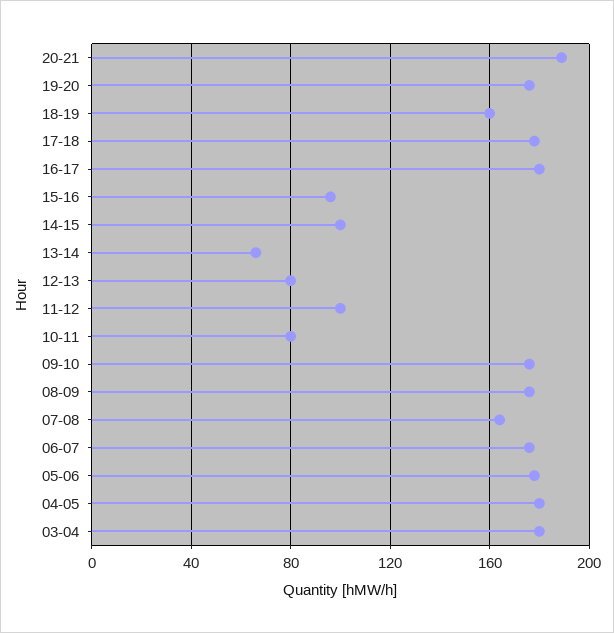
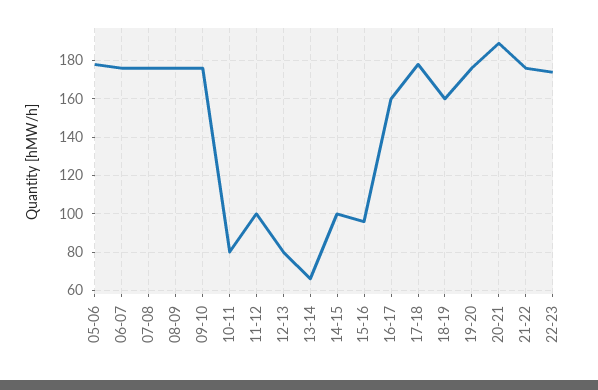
16-17: 180 -> 160
07-08: 165 -> 175
04-05: 180 -> none
03-04: 180 -> none
21-22: none -> 175
22-23: none -> 175

